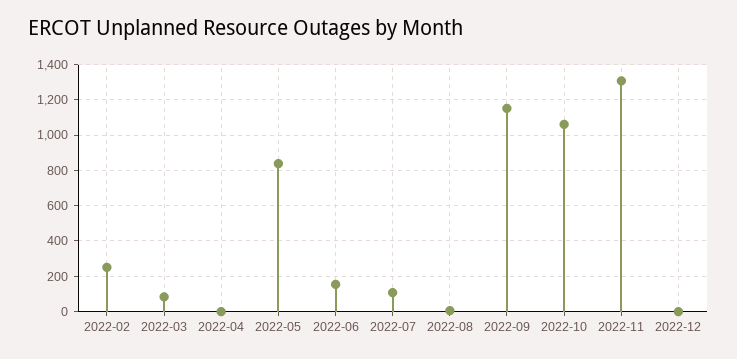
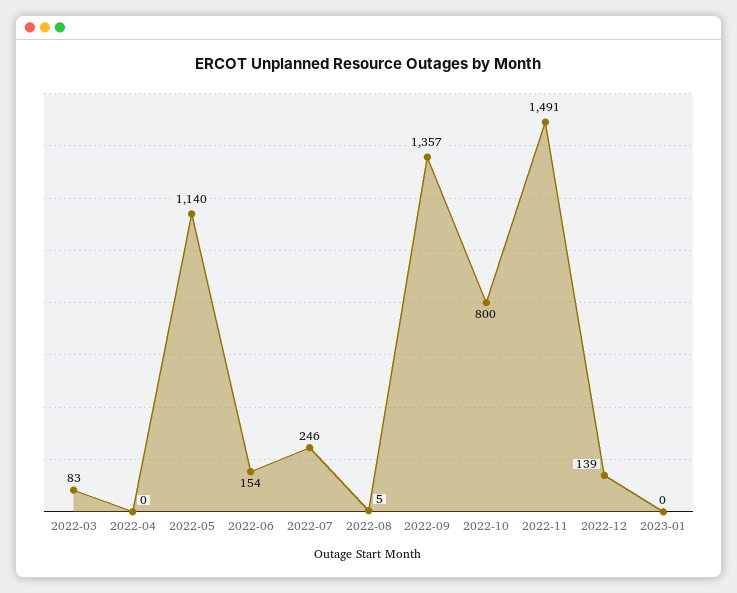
2022-02: 250 -> none
2022-05: 850 -> 1140
2022-07: 100 -> 246
2022-09: 1150 -> 1357
2022-10: 1050 -> 800
2022-11: 1300 -> 1491
2022-12: 0 -> 139
2023-01: none -> 0

